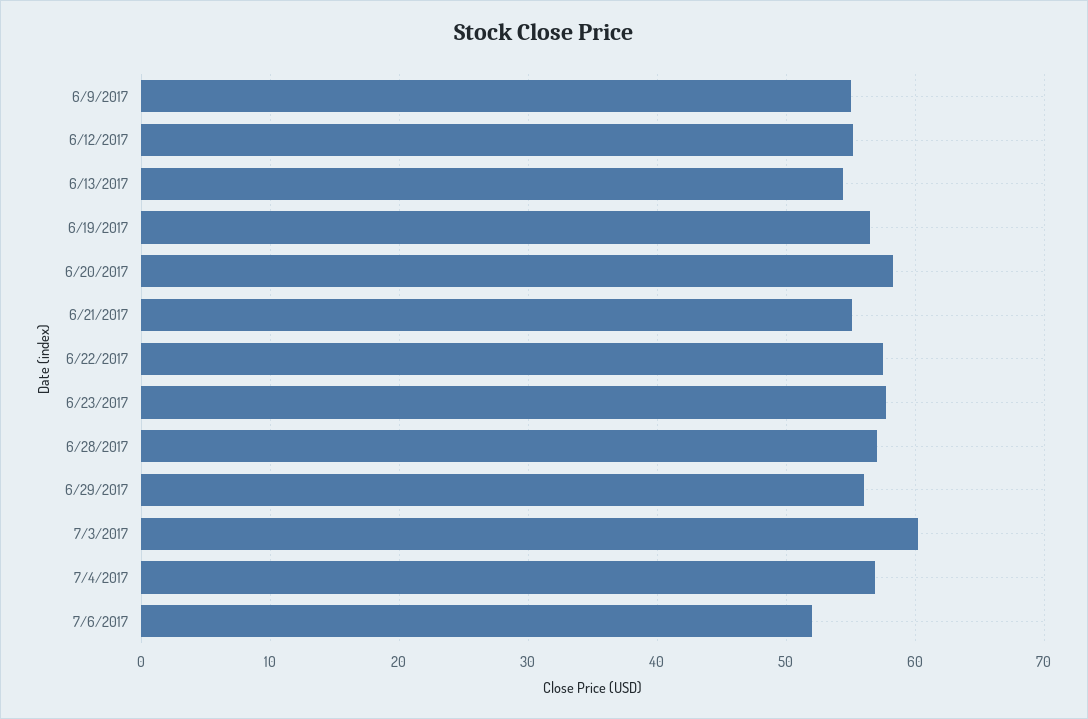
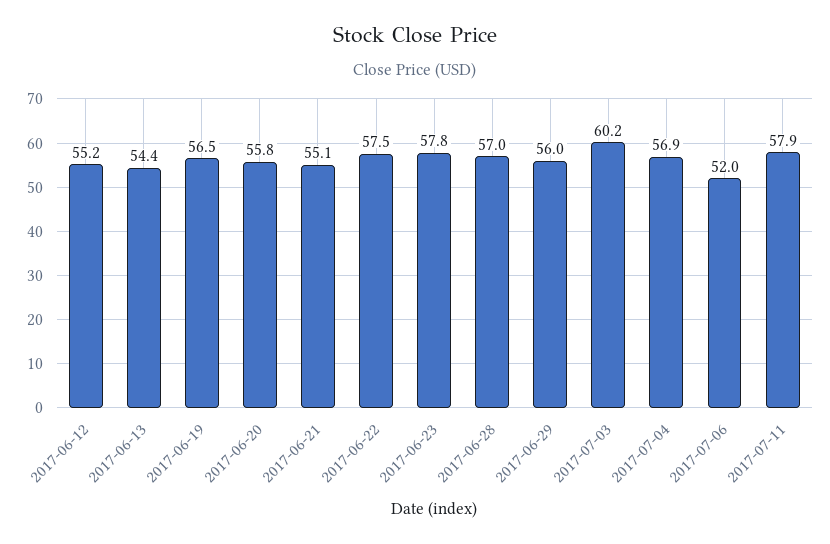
6/9/2017: 55 -> none
6/20/2017: 58 -> 55.8
2017-07-11: none -> 57.9

